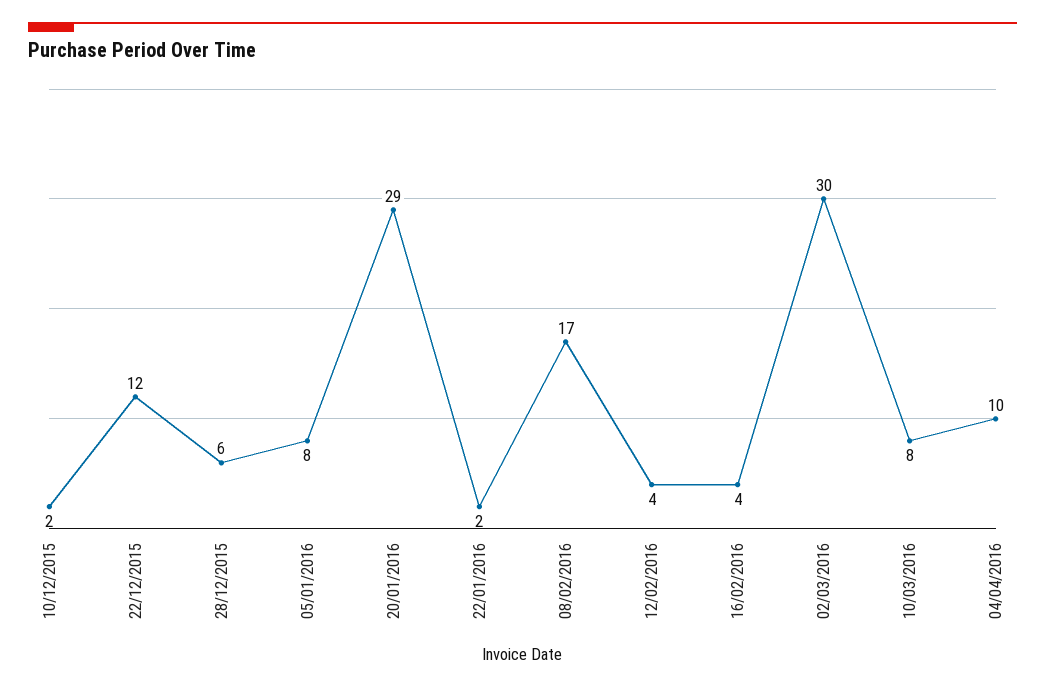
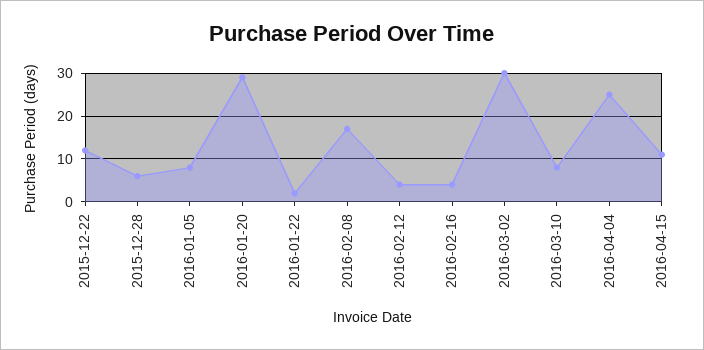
10/12/2015: 2 -> none
04/04/2016: 10 -> 25
2016-04-15: none -> 10

